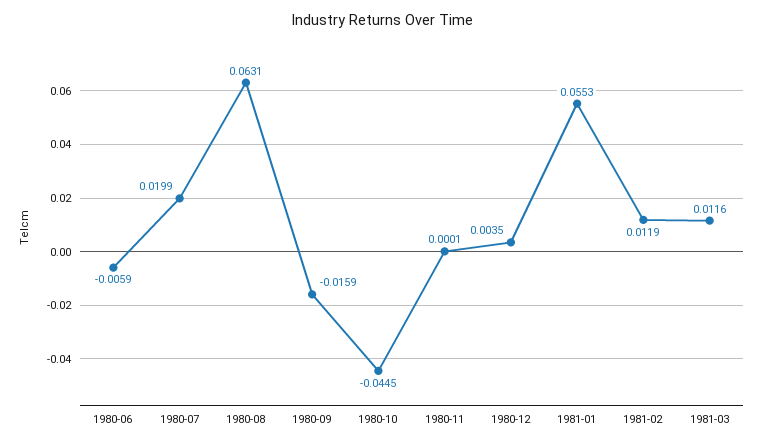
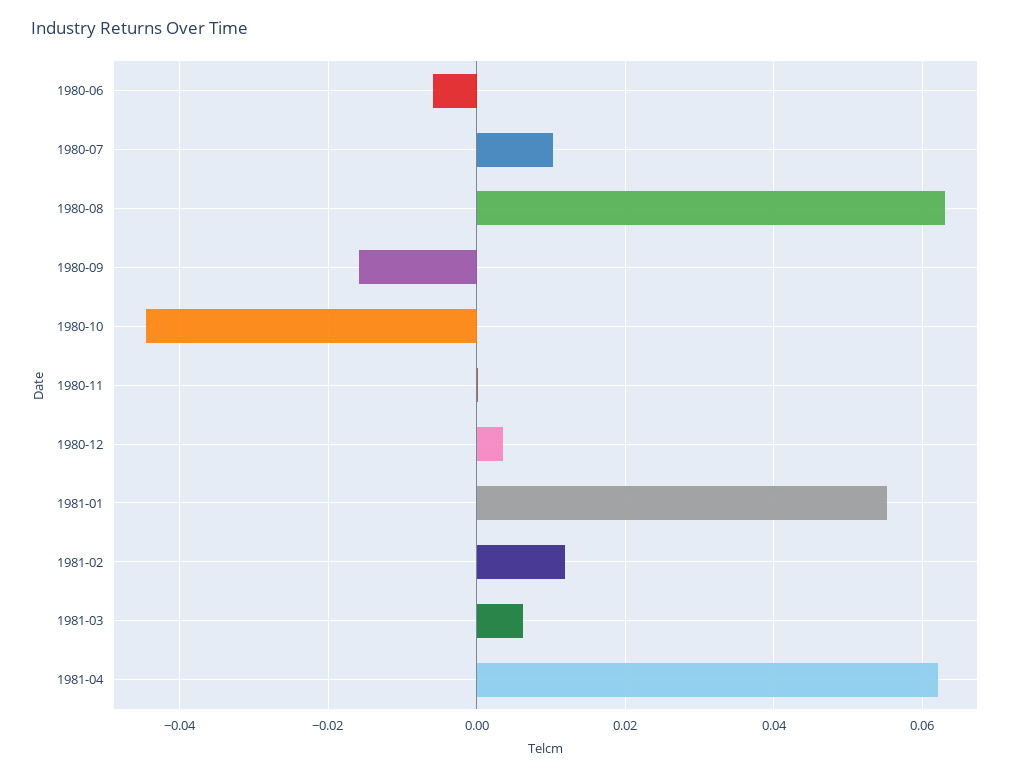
1980-07: 0.0199 -> 0.01
1981-03: 0.0116 -> 0.006
1981-04: none -> 0.062

